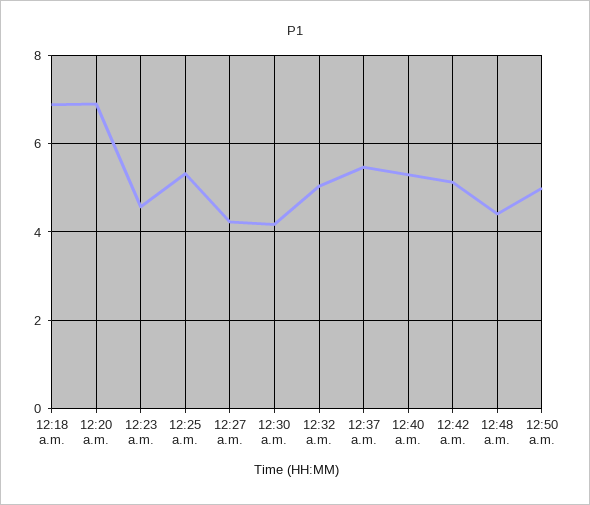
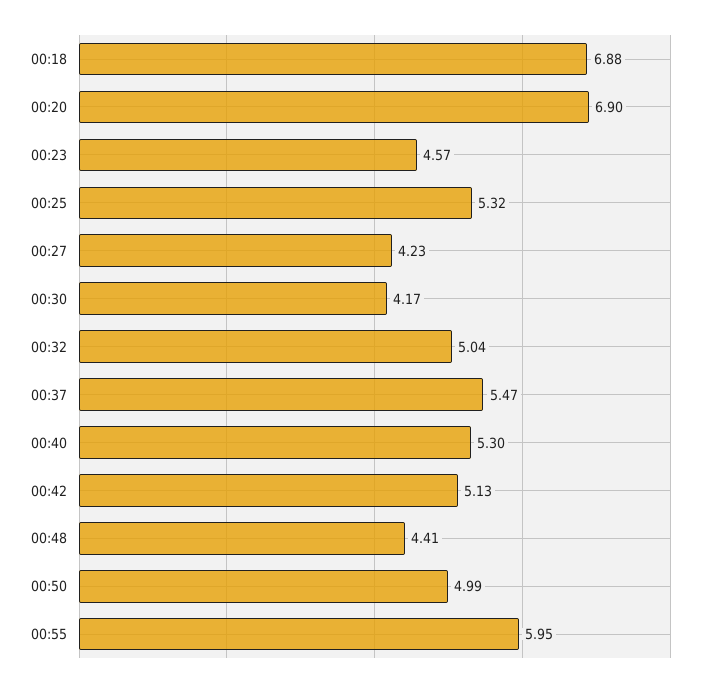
00:55: none -> 5.95

